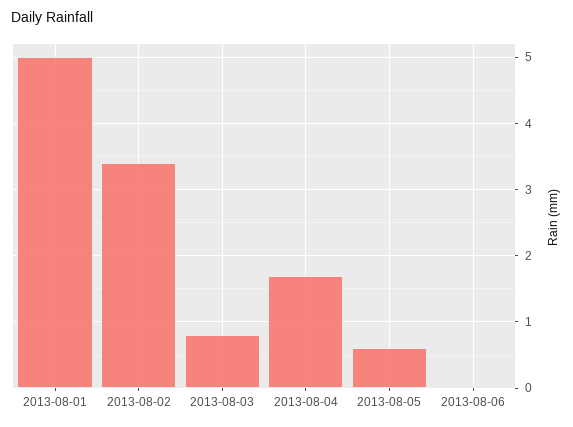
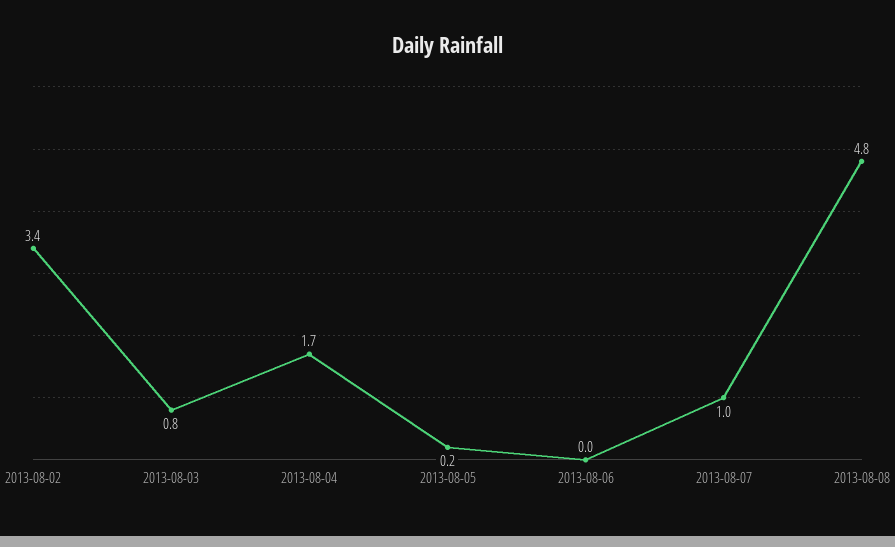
2013-08-01: 5 -> none
2013-08-05: 0.6 -> 0.2
2013-08-07: none -> 1
2013-08-08: none -> 4.8

